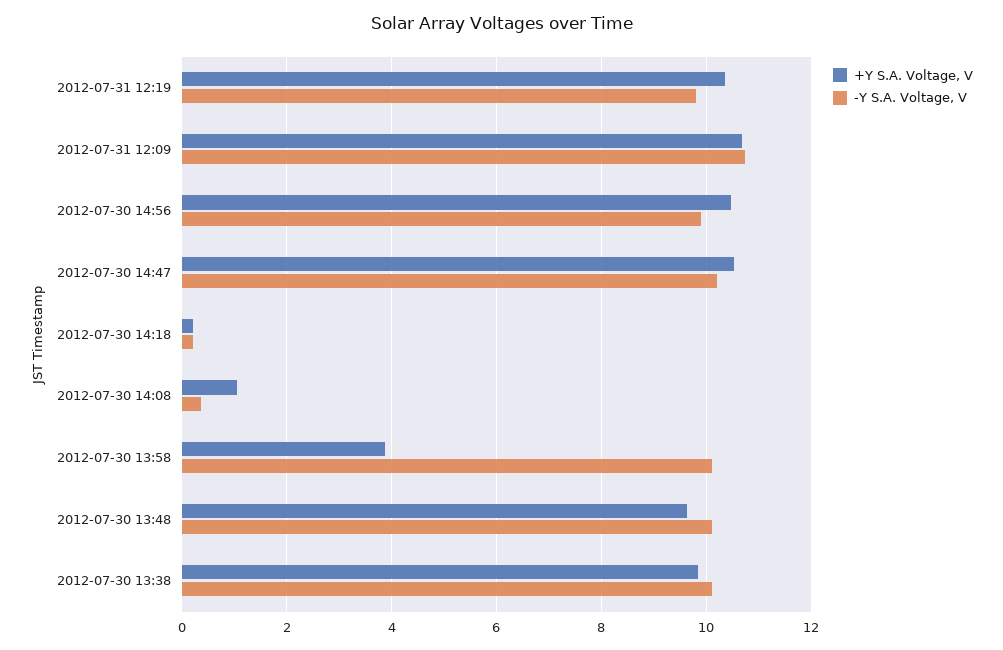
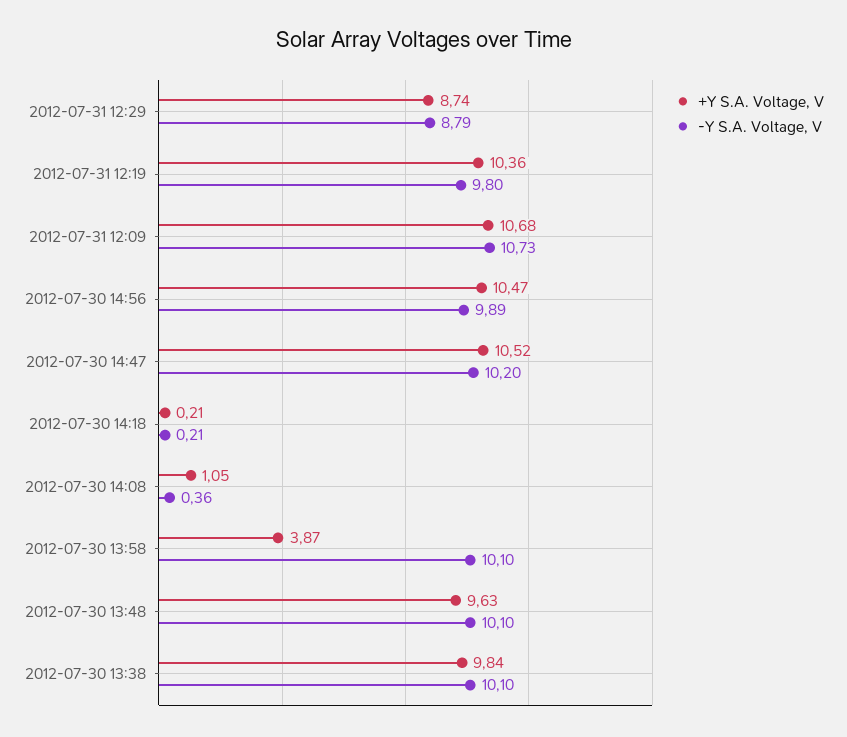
+Y S.A. Voltage, V, 2012-07-31 12:29: none -> 8.74
-Y S.A. Voltage, V, 2012-07-31 12:29: none -> 8.79

